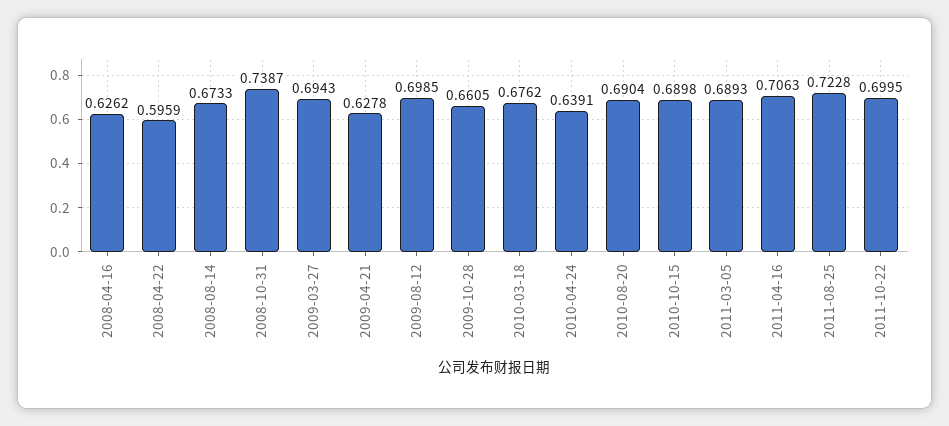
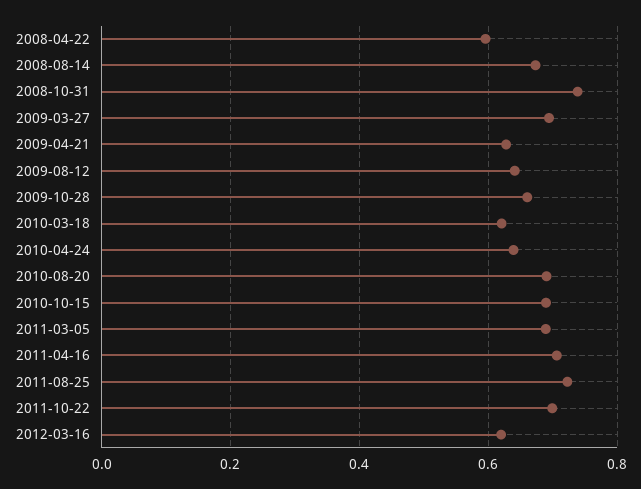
2008-04-16: 0.6262 -> none
2009-08-12: 0.6985 -> 0.64
2010-03-18: 0.6762 -> 0.62
2012-03-16: none -> 0.62

